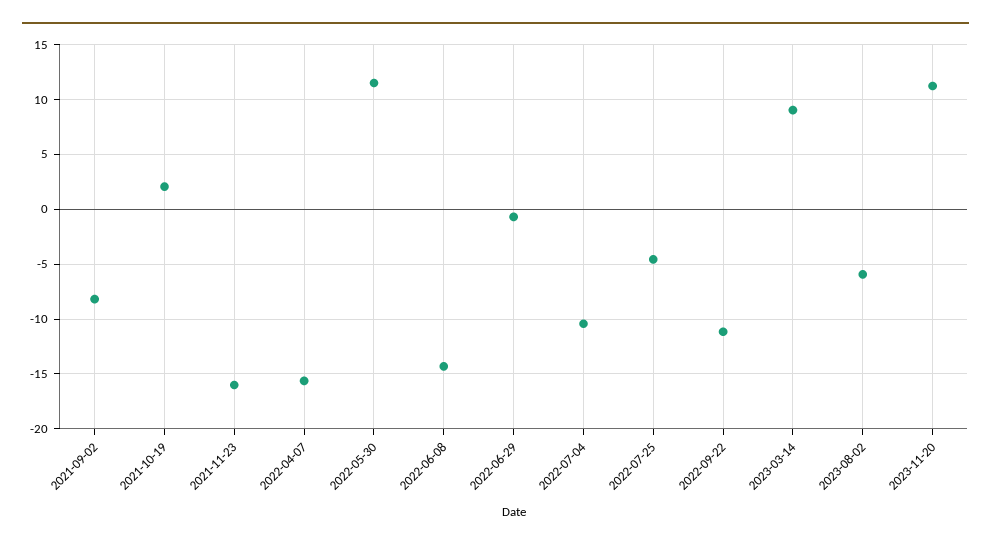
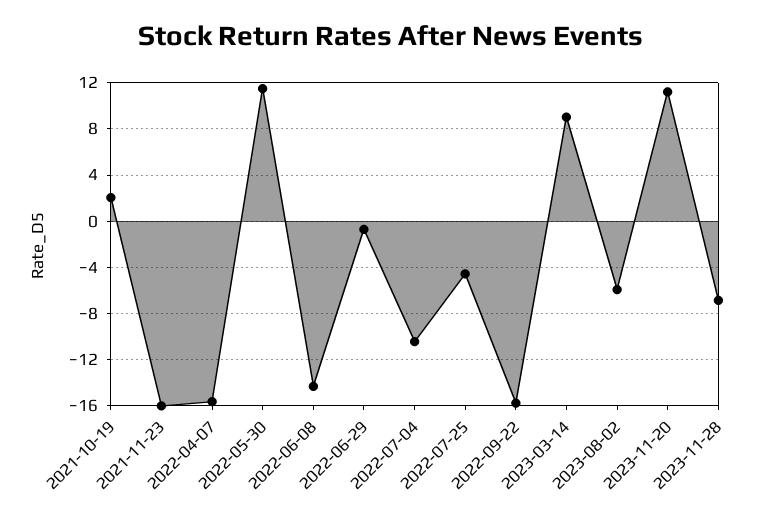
2021-09-02: -8 -> none
2022-09-22: -11 -> -16
2023-11-28: none -> -7

